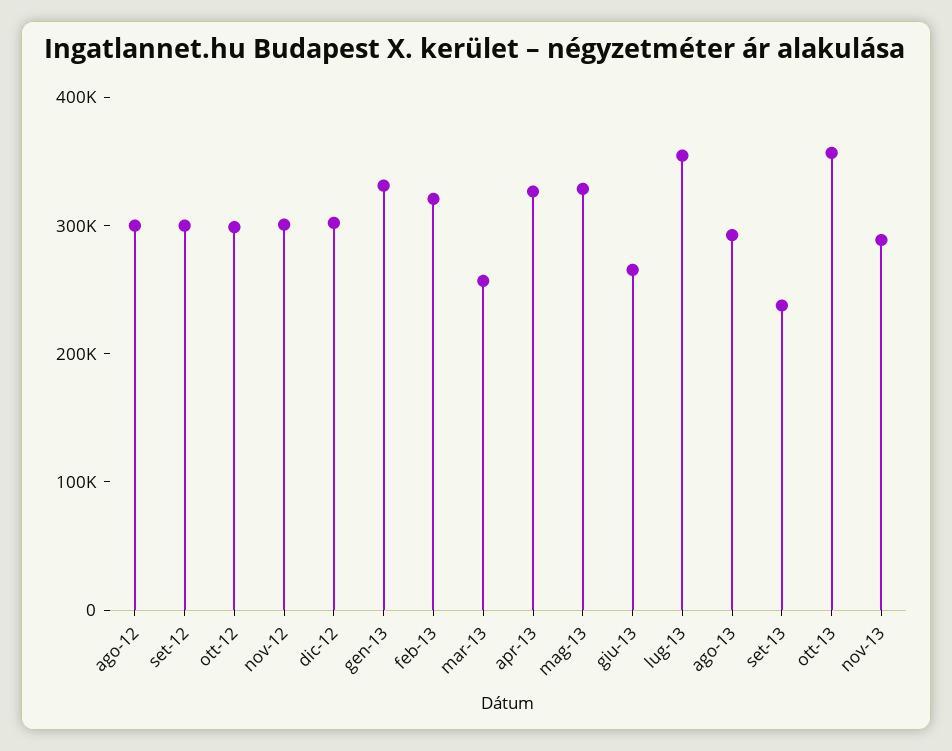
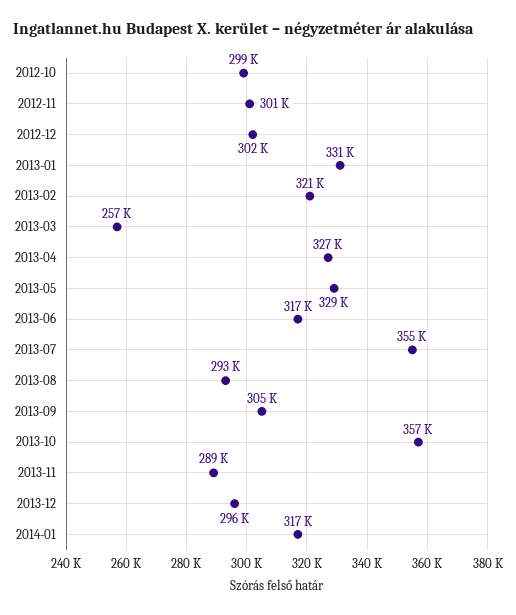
ago-12: 300000 -> none
set-12: 300000 -> none
giu-13: 260000 -> 317000
set-13: 240000 -> 305000
2013-12: none -> 296000
2014-01: none -> 317000

